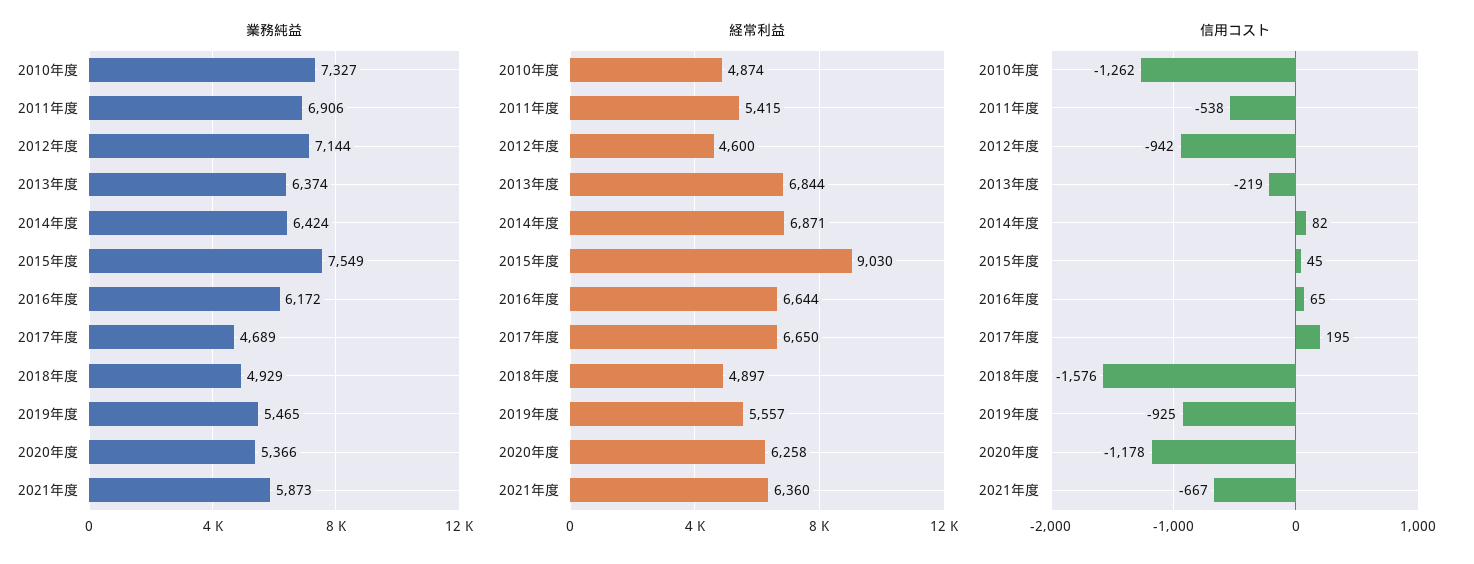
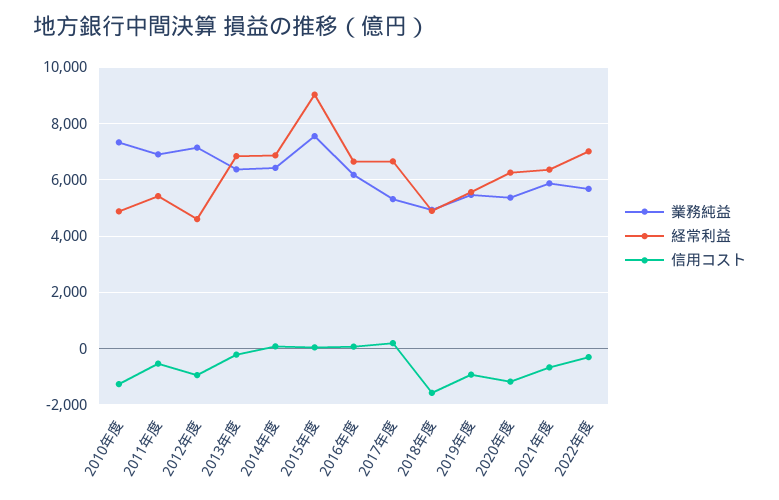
業務純益, 2017年度: 4689 -> 5250
業務純益, 2022年度: none -> 5750
経常利益, 2022年度: none -> 7000
信用コスト, 2022年度: none -> -250

